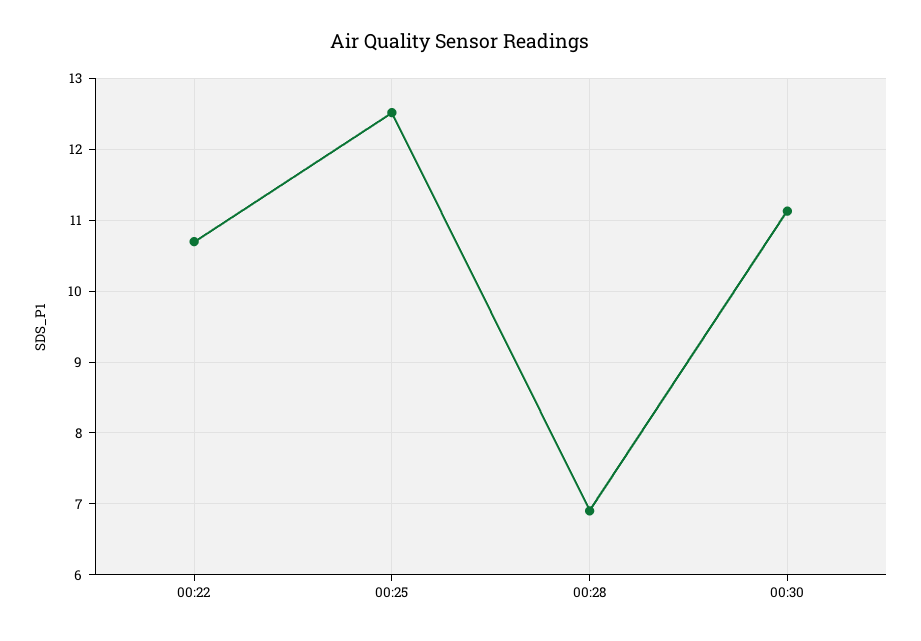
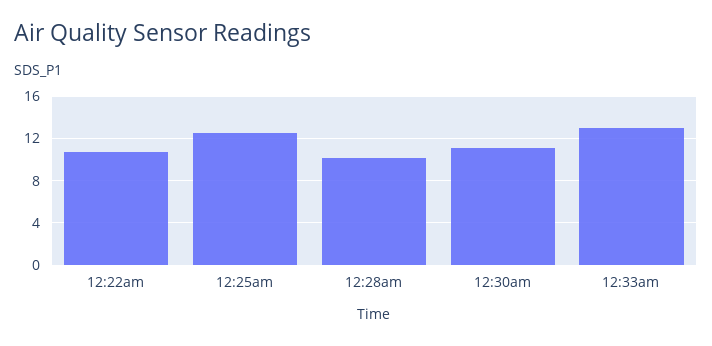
00:28: 6.9 -> 10
12:33am: none -> 13

